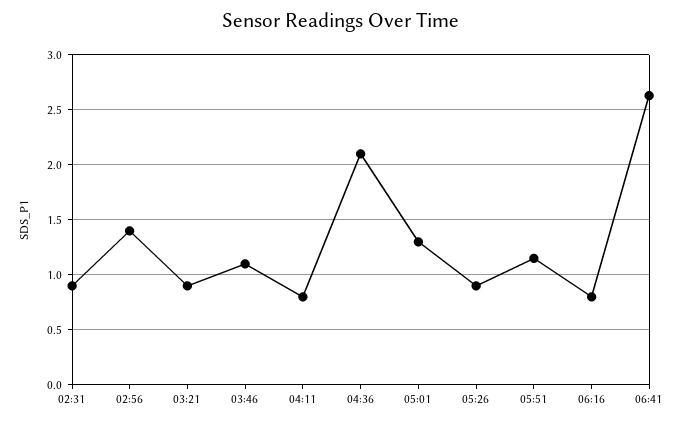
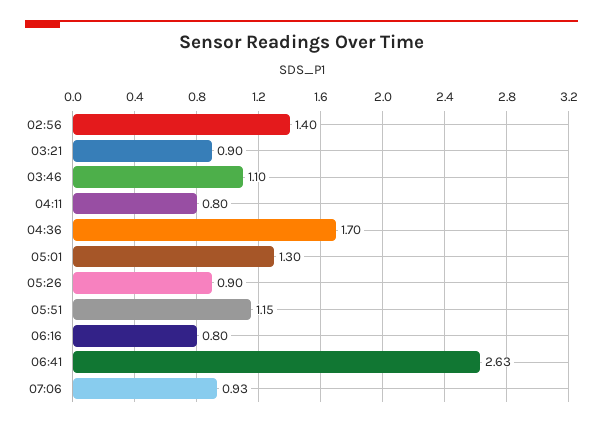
02:31: 0.9 -> none
04:36: 2.1 -> 1.7
07:06: none -> 0.93

